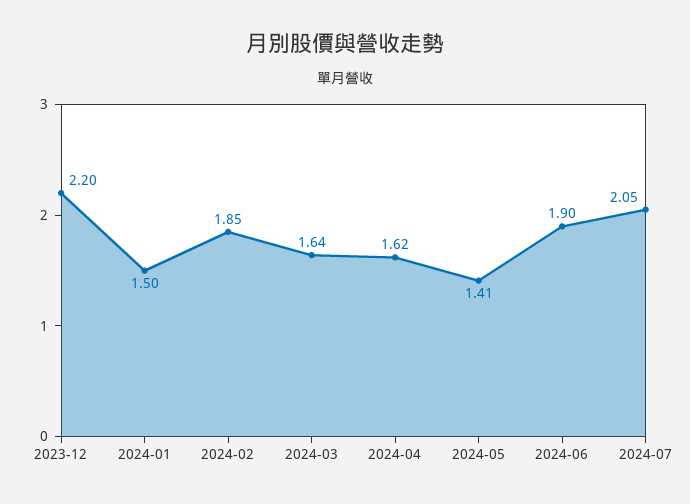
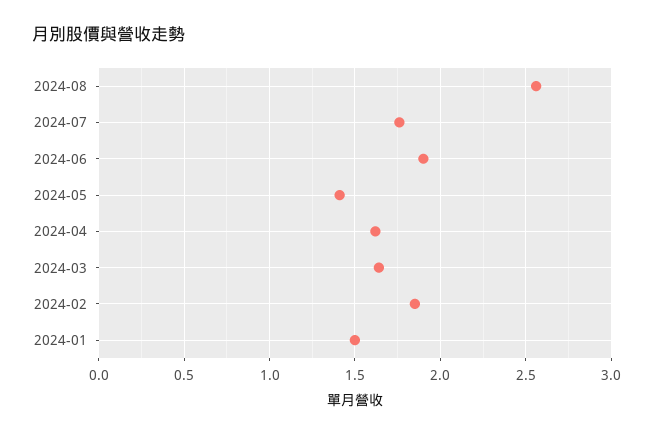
2023-12: 2.2 -> none
2024-07: 2.05 -> 1.75
2024-08: none -> 2.55

